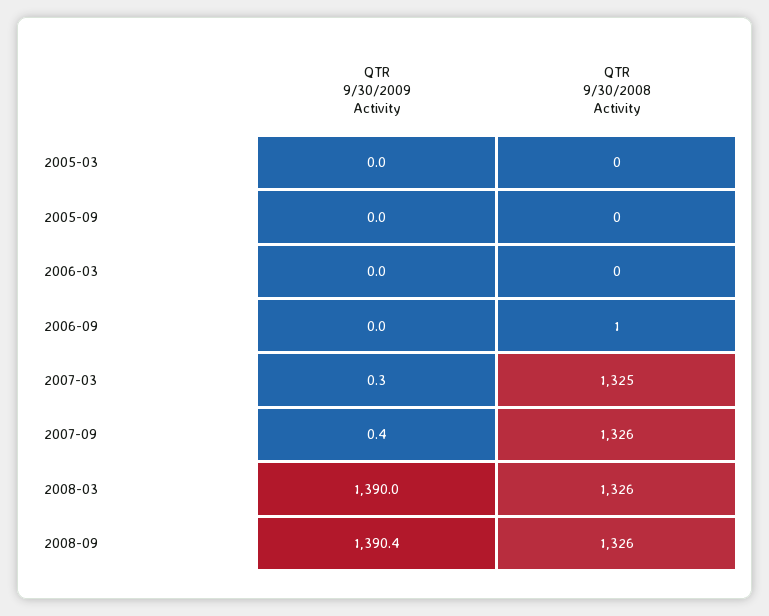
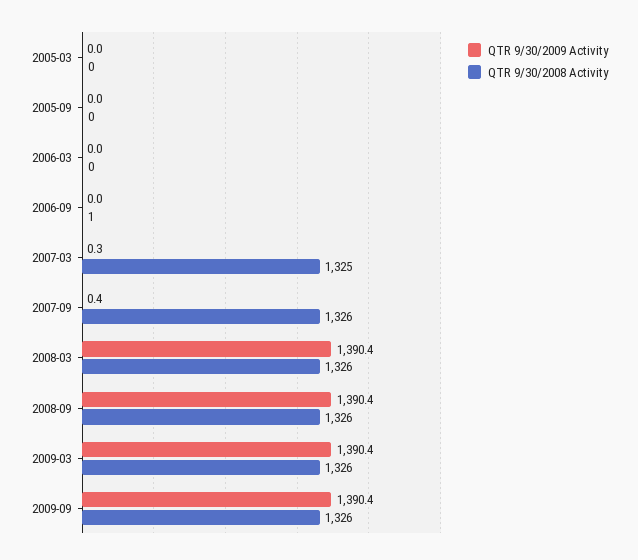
QTR 9/30/2009 Activity, 2008-03: 1390 -> 1390.4
QTR 9/30/2009 Activity, 2009-03: none -> 1390.4
QTR 9/30/2008 Activity, 2009-03: none -> 1326
QTR 9/30/2009 Activity, 2009-09: none -> 1390.4
QTR 9/30/2008 Activity, 2009-09: none -> 1326

